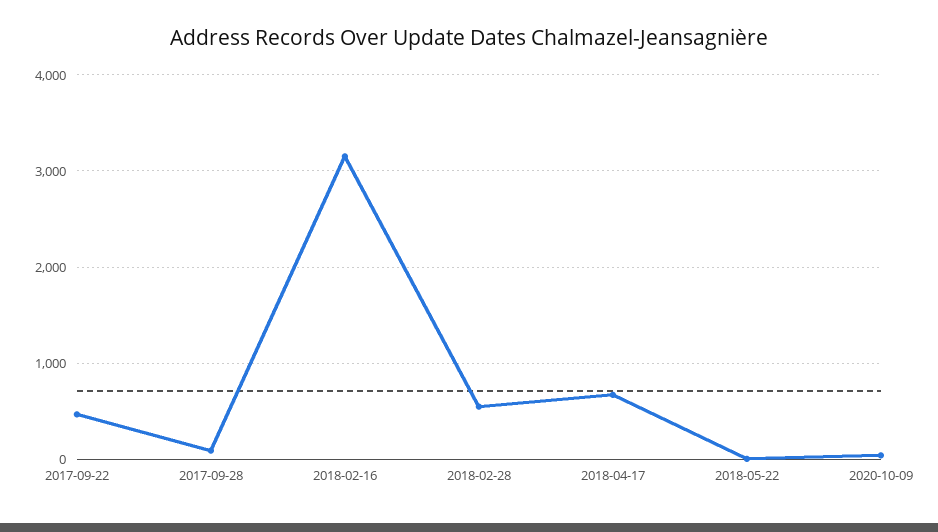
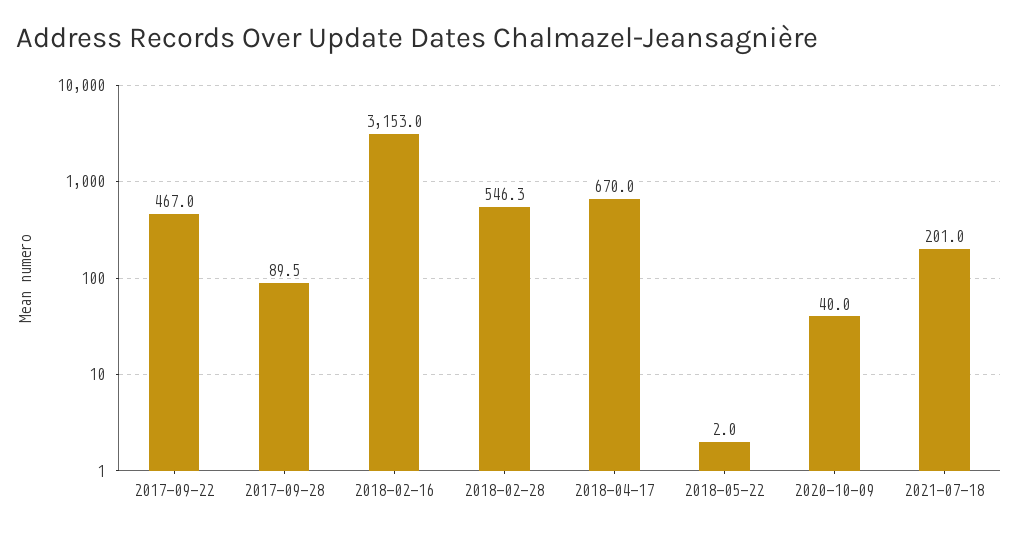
2021-07-18: none -> 201

